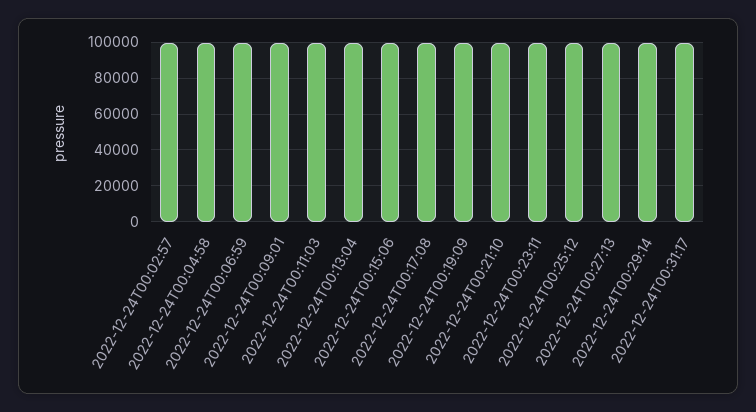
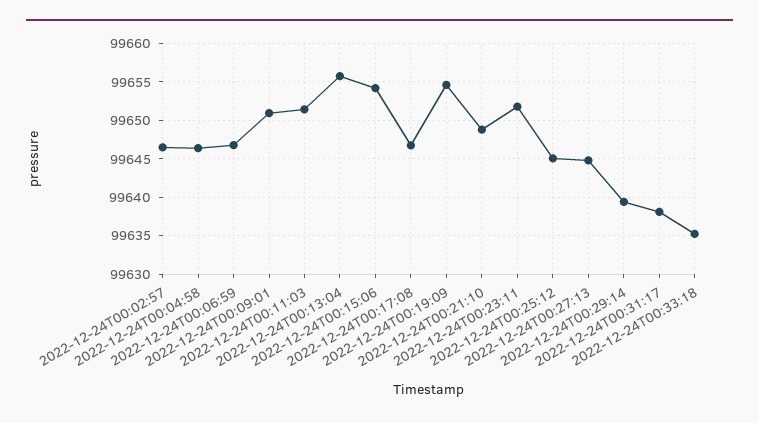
2022-12-24T00:33:18: none -> 99635

